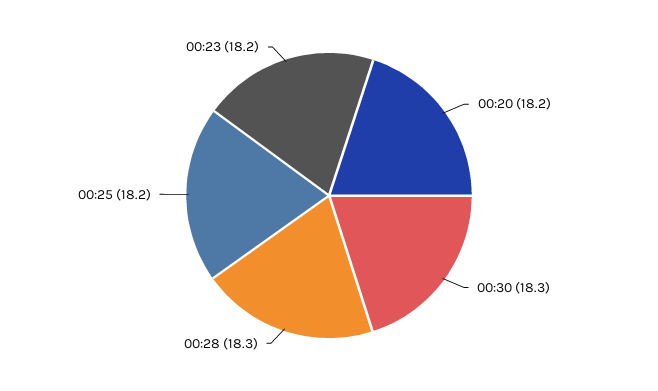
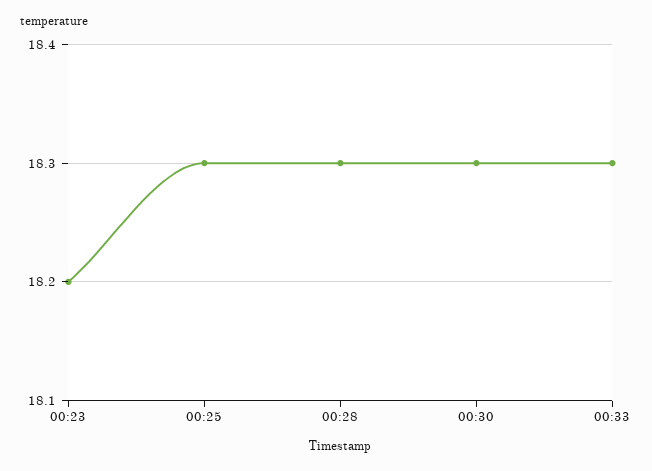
00:20: 18.2 -> none
00:25: 18.2 -> 18.3
00:33: none -> 18.3

